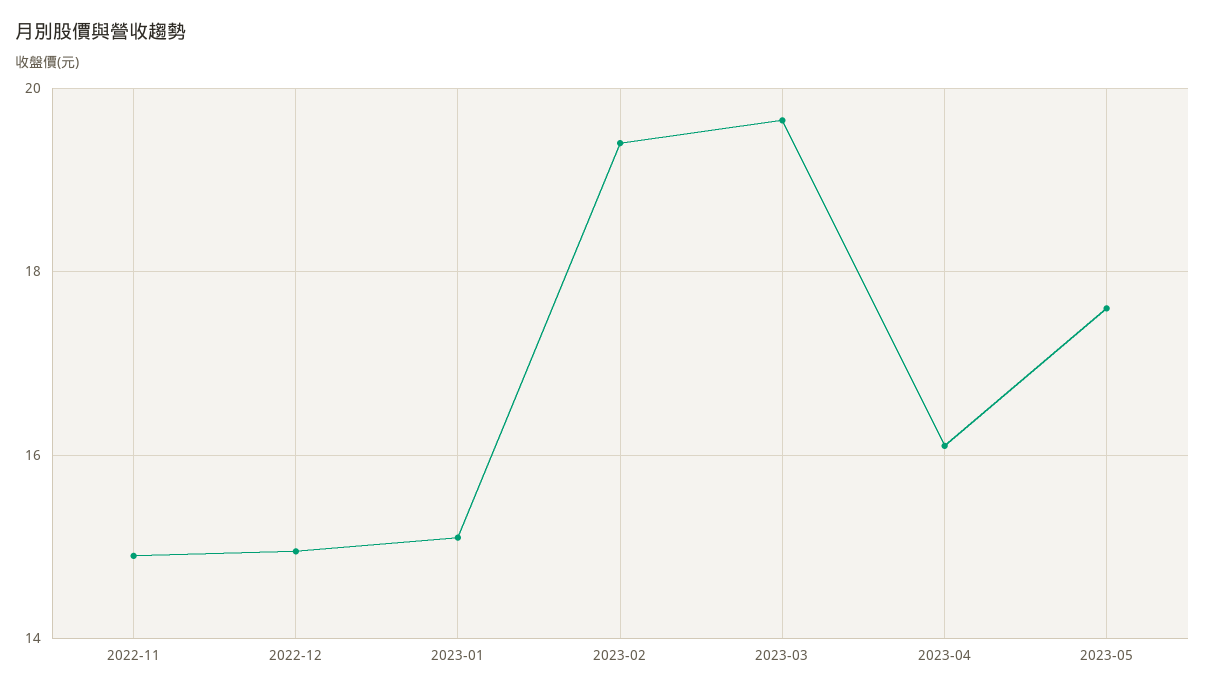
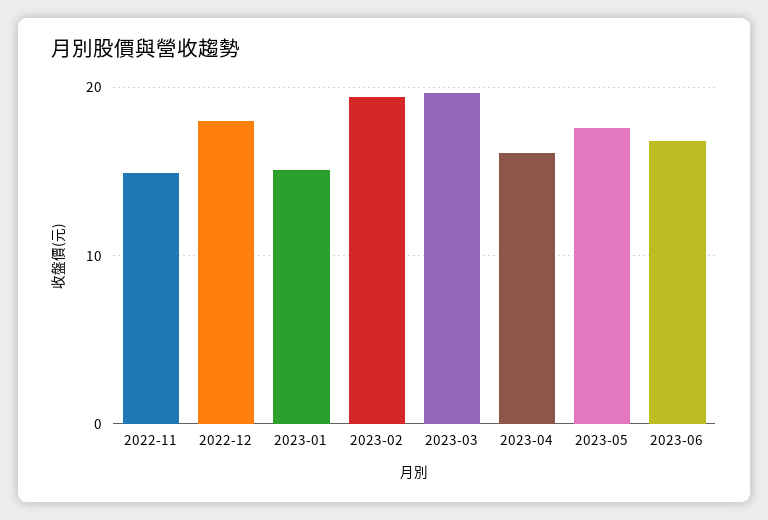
2022-12: 15 -> 18
2023-06: none -> 17

